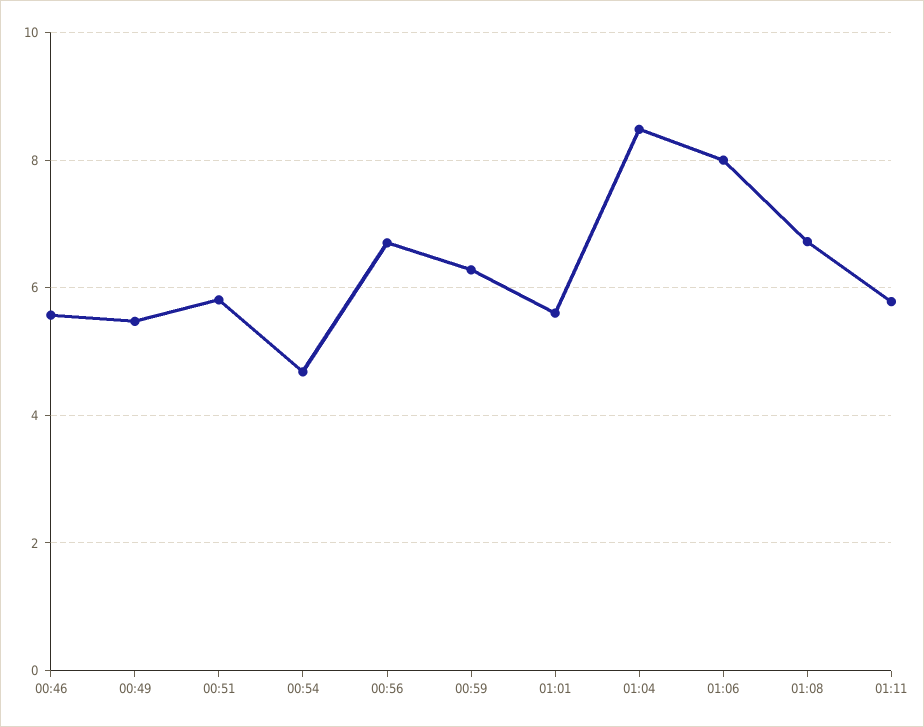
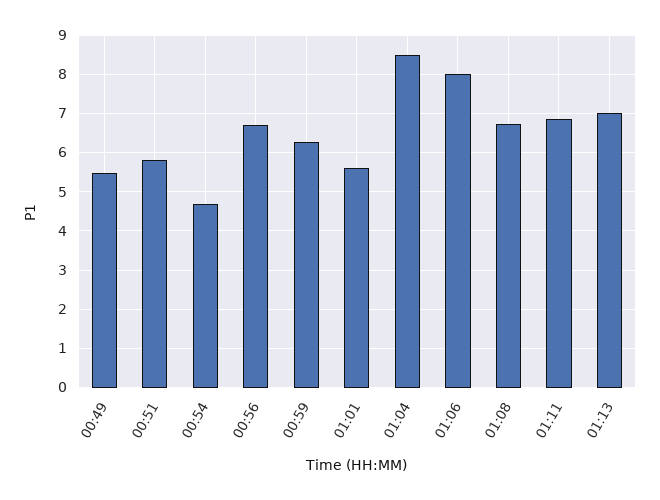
00:46: 5.6 -> none
01:11: 5.8 -> 6.8
01:13: none -> 7

